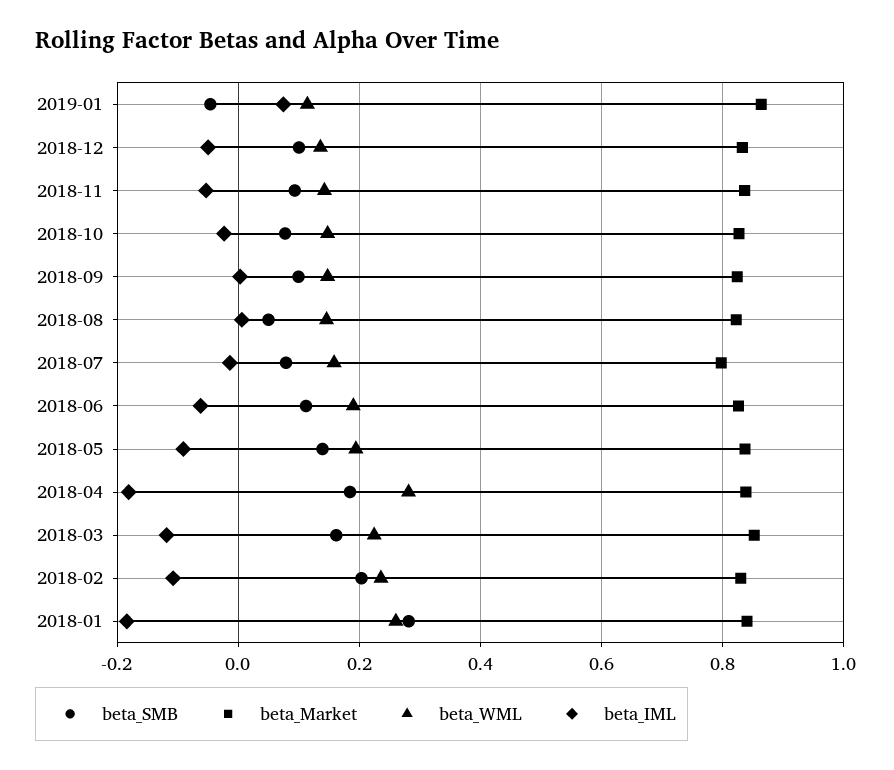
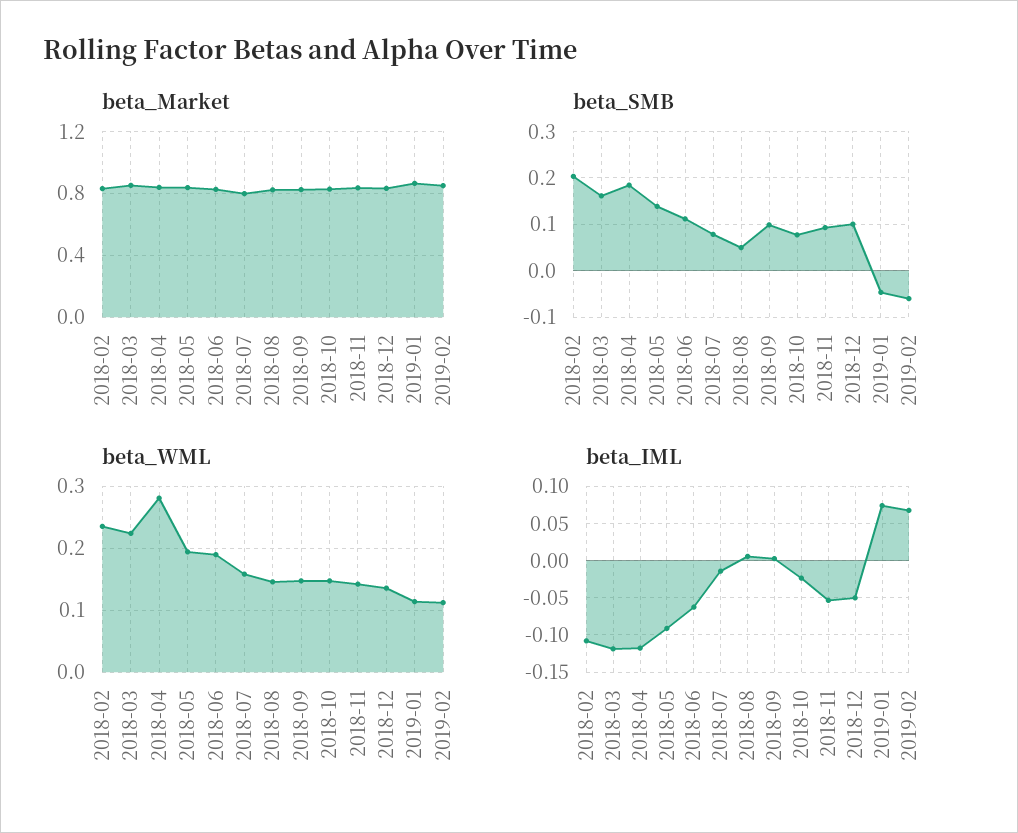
beta_IML, 2018-04: -0.18 -> -0.12
beta_SMB, 2018-01: 0.28 -> none
beta_Market, 2018-01: 0.84 -> none
beta_WML, 2018-01: 0.26 -> none
beta_IML, 2018-01: -0.18 -> none
beta_Market, 2019-02: none -> 0.85
beta_SMB, 2019-02: none -> -0.06
beta_WML, 2019-02: none -> 0.11
beta_IML, 2019-02: none -> 0.07

